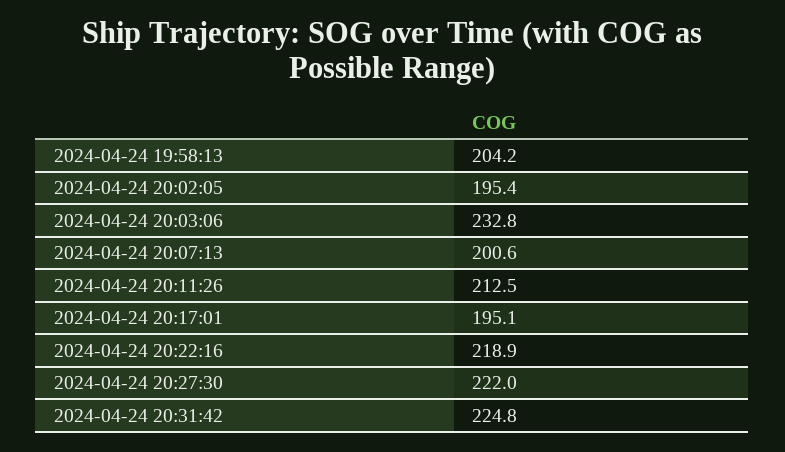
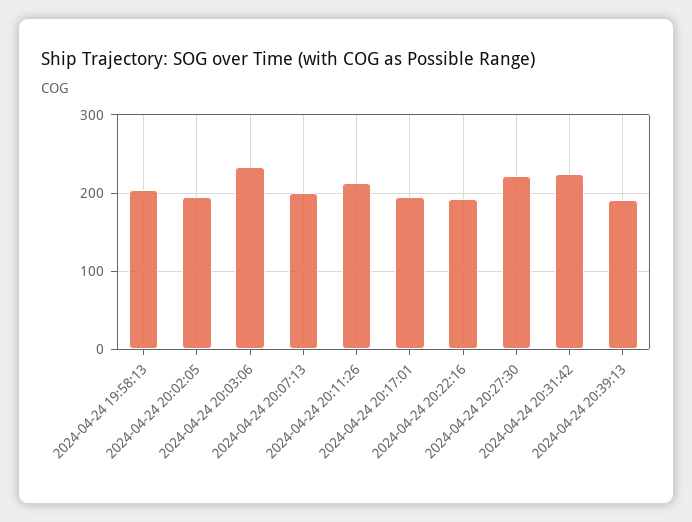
2024-04-24 20:22:16: 218.9 -> 190
2024-04-24 20:39:13: none -> 190

